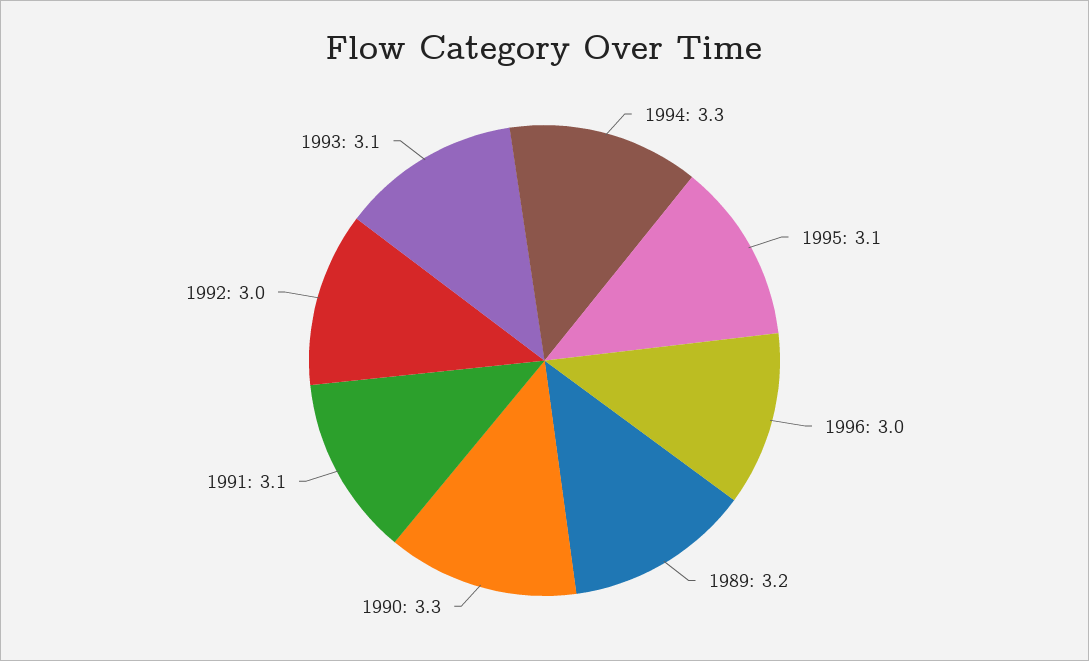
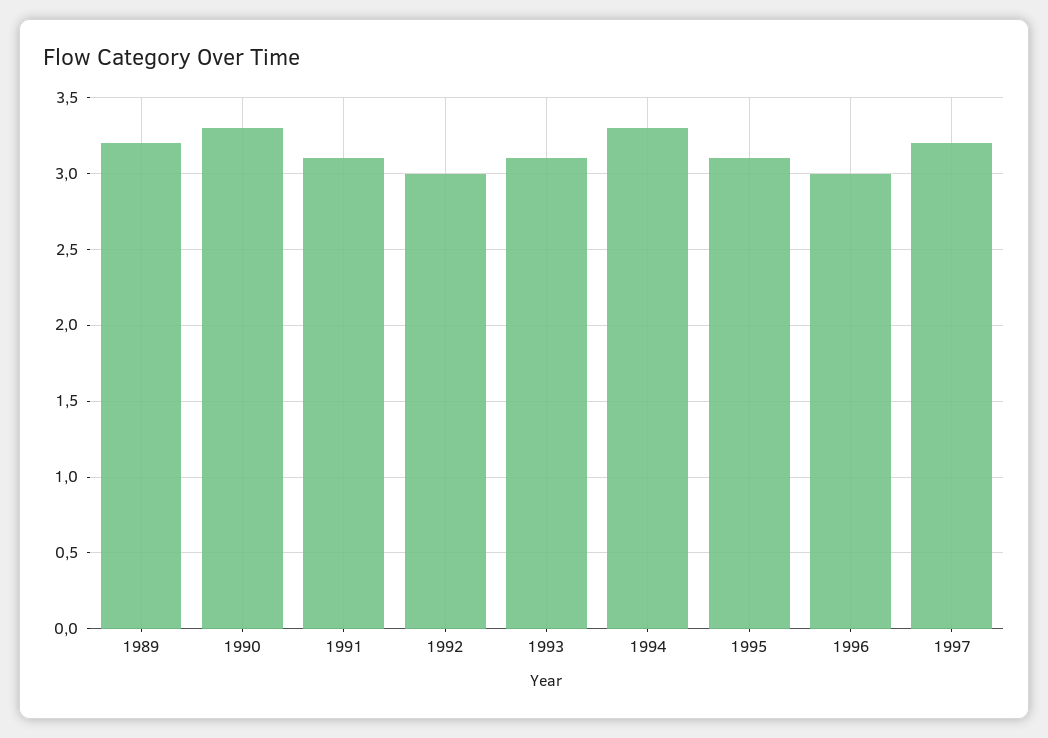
1997: none -> 3.2

